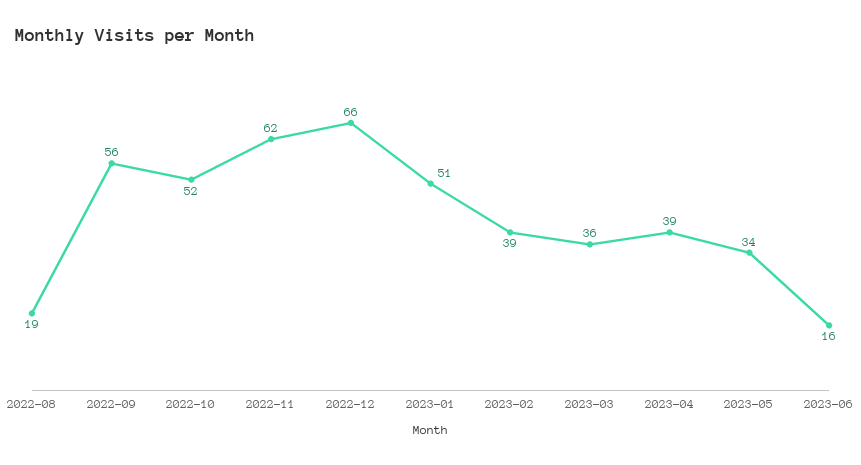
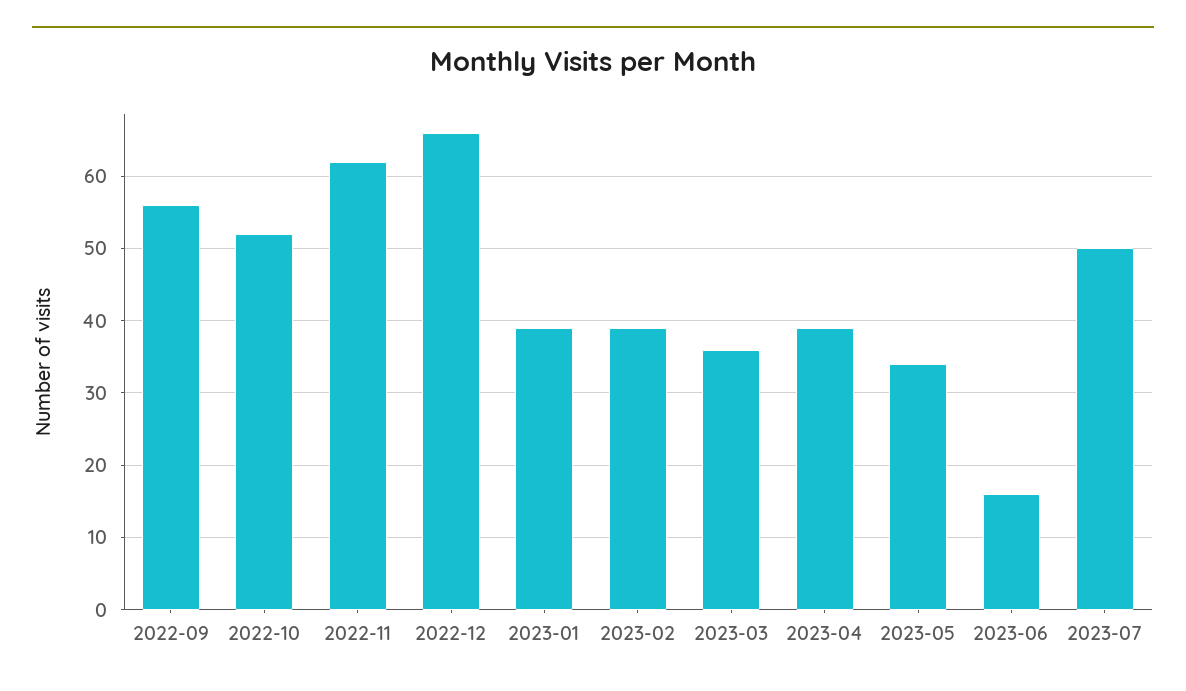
2022-08: 19 -> none
2023-01: 51 -> 39
2023-07: none -> 50

